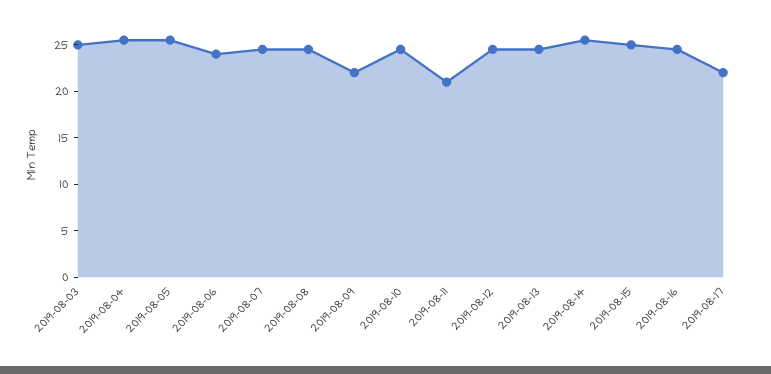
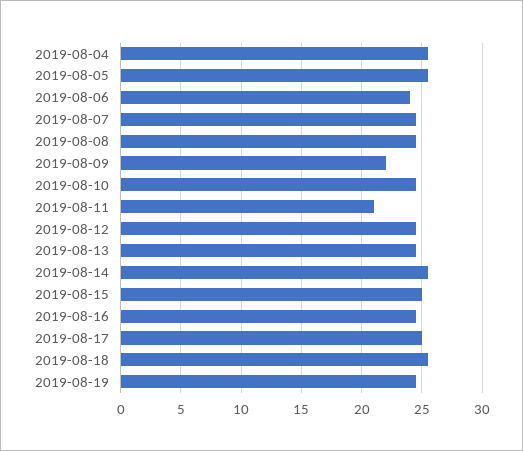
2019-08-03: 25 -> none
2019-08-17: 22 -> 25
2019-08-18: none -> 25.5
2019-08-19: none -> 24.5

